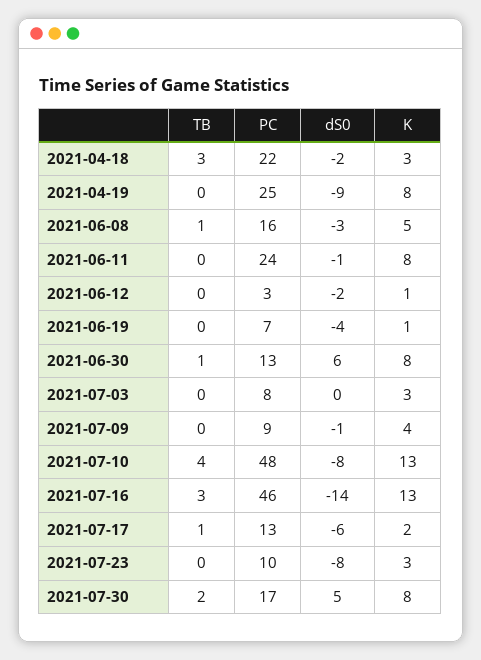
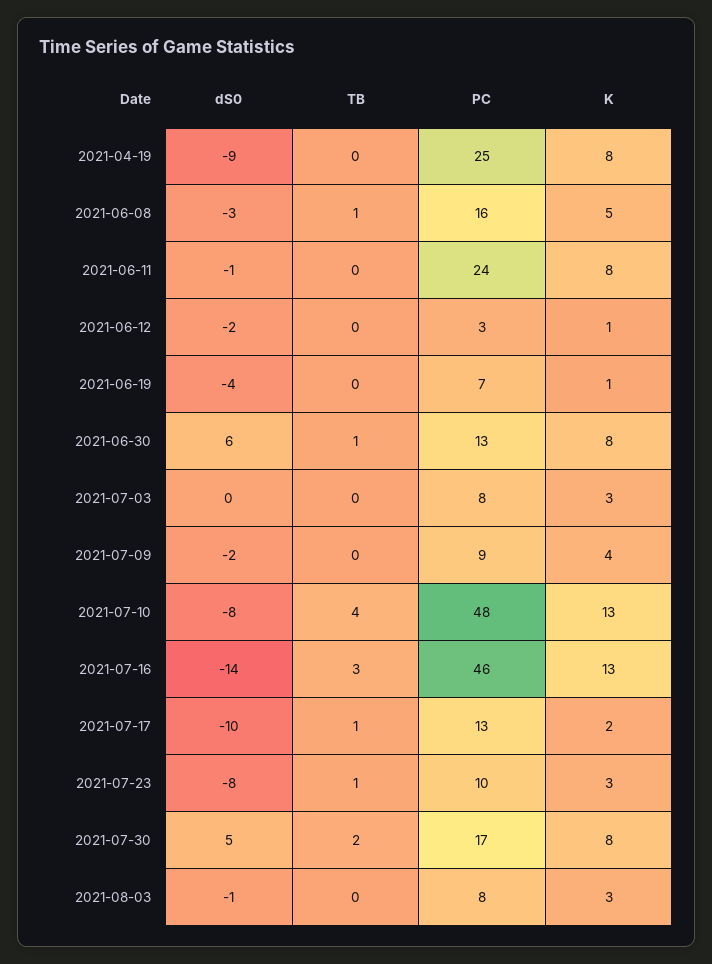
TB, 2021-04-18: 3 -> none
PC, 2021-04-18: 22 -> none
dS0, 2021-04-18: -2 -> none
K, 2021-04-18: 3 -> none
dS0, 2021-07-09: -1 -> -2
dS0, 2021-07-17: -6 -> -10
TB, 2021-07-23: 0 -> 1
dS0, 2021-08-03: none -> -1
TB, 2021-08-03: none -> 0
PC, 2021-08-03: none -> 8
K, 2021-08-03: none -> 3

